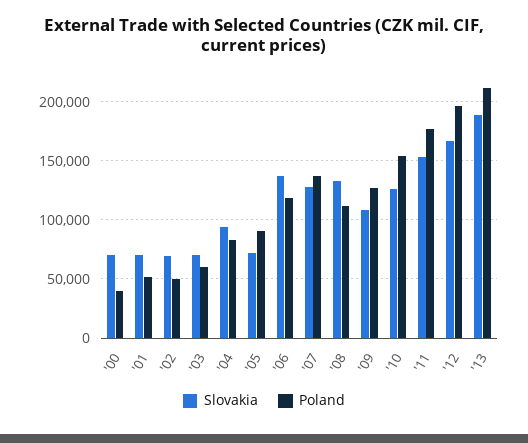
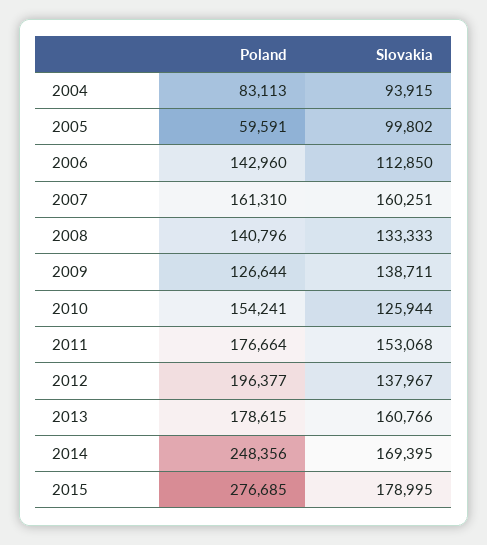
Slovakia, '00: 70000 -> none
Poland, '00: 40000 -> none
Slovakia, '01: 70000 -> none
Poland, '01: 50000 -> none
Slovakia, '02: 70000 -> none
Poland, '02: 50000 -> none
Slovakia, '03: 70000 -> none
Poland, '03: 60000 -> none
Slovakia, '05: 70000 -> 99802
Poland, '05: 90000 -> 59591
Slovakia, '06: 140000 -> 112850
Poland, '06: 120000 -> 142960
Slovakia, '07: 130000 -> 160251
Poland, '07: 140000 -> 161310
Poland, '08: 110000 -> 140796
Slovakia, '09: 110000 -> 138711
Slovakia, '12: 170000 -> 137967
Slovakia, '13: 190000 -> 160766
Poland, '13: 210000 -> 178615
Poland, 2014: none -> 248356
Slovakia, 2014: none -> 169395
Poland, 2015: none -> 276685
Slovakia, 2015: none -> 178995

